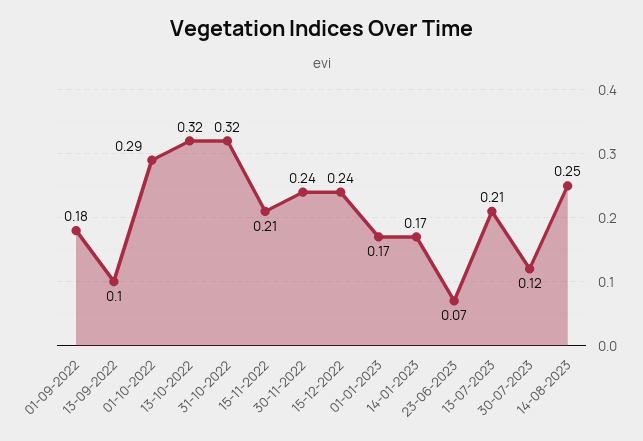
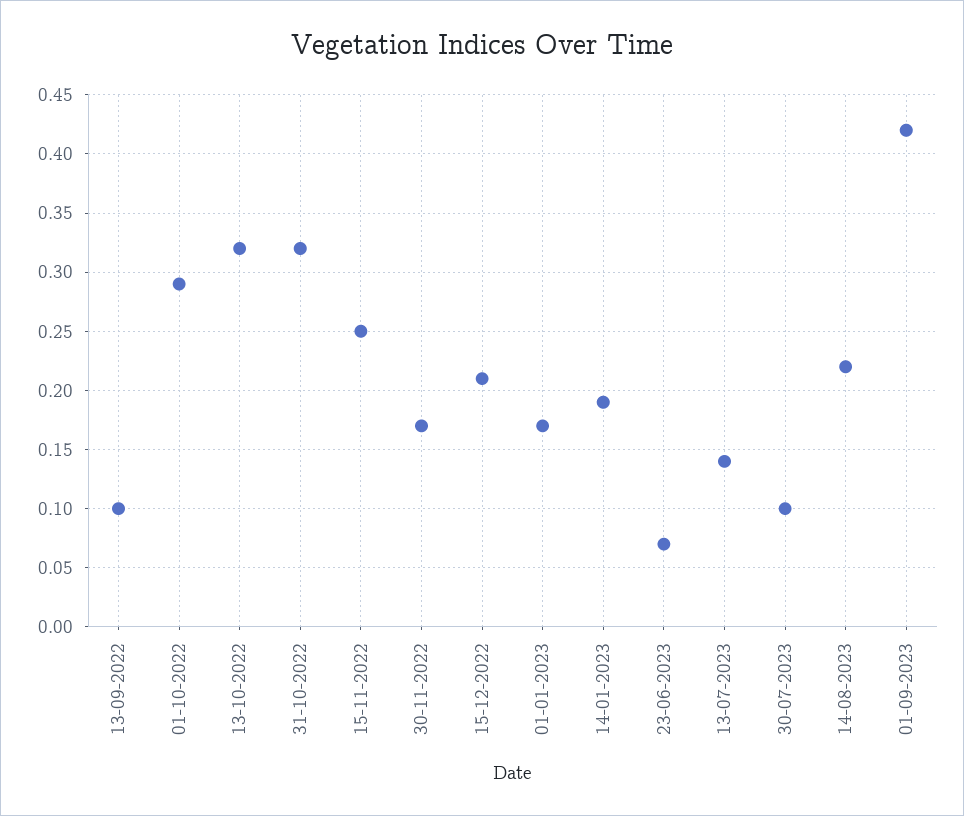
01-09-2022: 0.18 -> none
15-11-2022: 0.21 -> 0.25
30-11-2022: 0.24 -> 0.17
15-12-2022: 0.24 -> 0.21
14-01-2023: 0.17 -> 0.19
13-07-2023: 0.21 -> 0.14
30-07-2023: 0.12 -> 0.1
14-08-2023: 0.25 -> 0.22
01-09-2023: none -> 0.42

